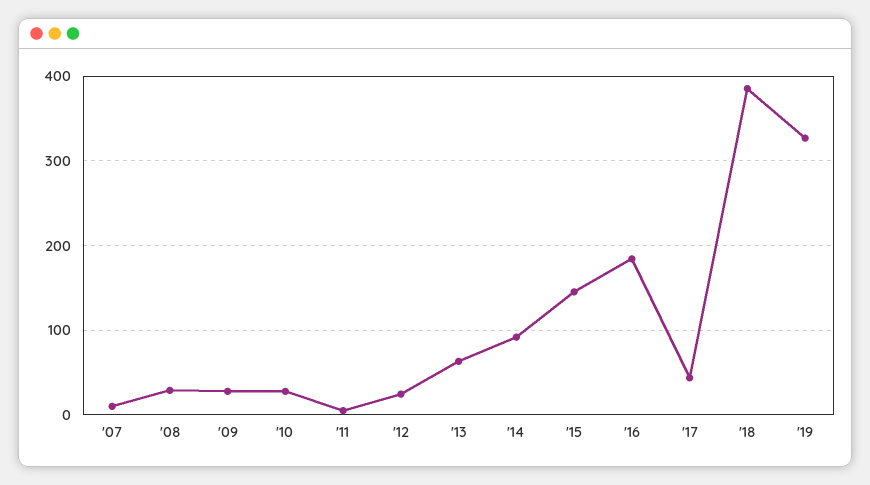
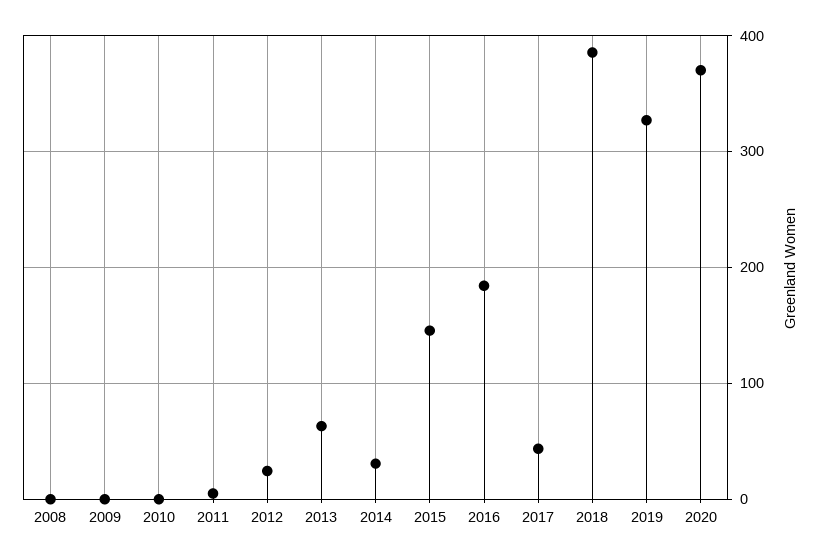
'07: 10 -> none
'08: 30 -> 0
'09: 30 -> 0
'10: 30 -> 0
'14: 90 -> 30
2020: none -> 370

